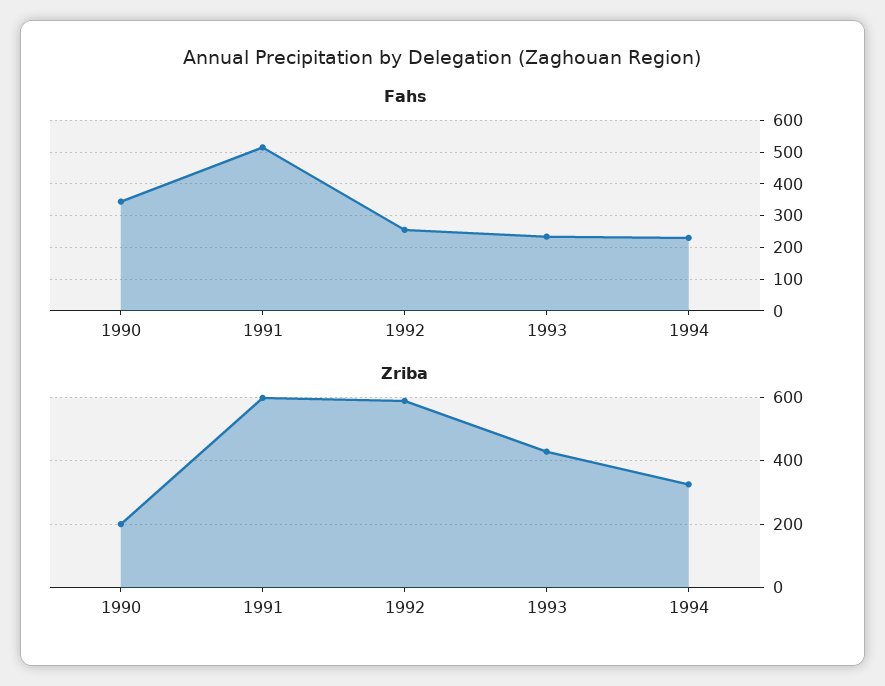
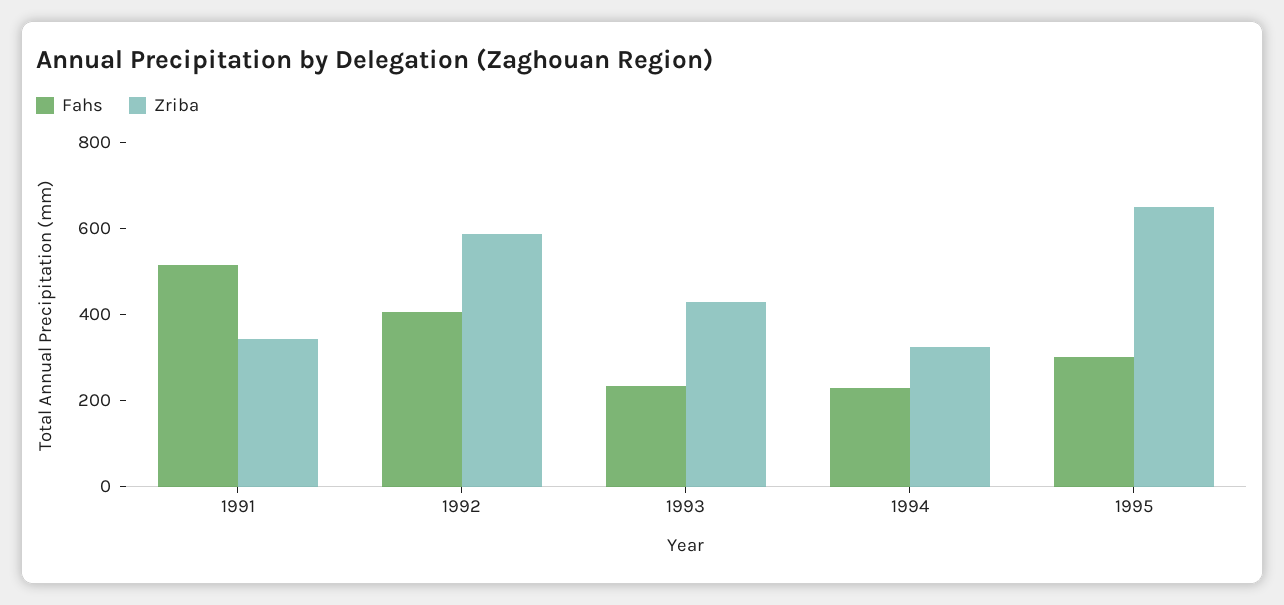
Fahs, 1990: 340 -> none
Fahs, 1992: 260 -> 400
Zriba, 1990: 200 -> none
Zriba, 1991: 600 -> 350
Fahs, 1995: none -> 300
Zriba, 1995: none -> 650

